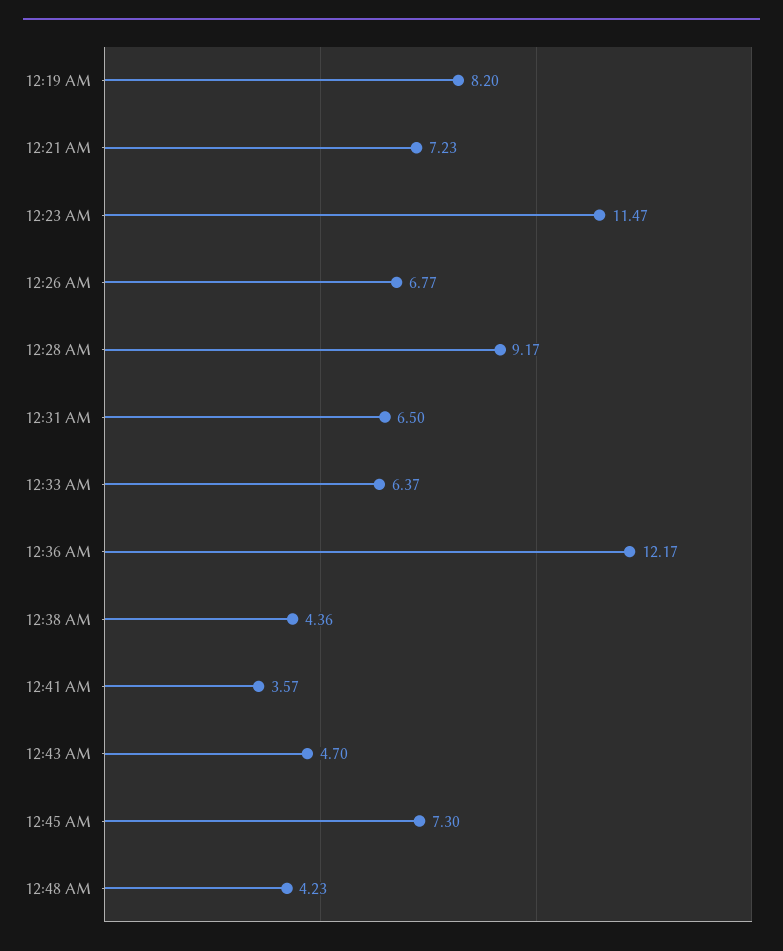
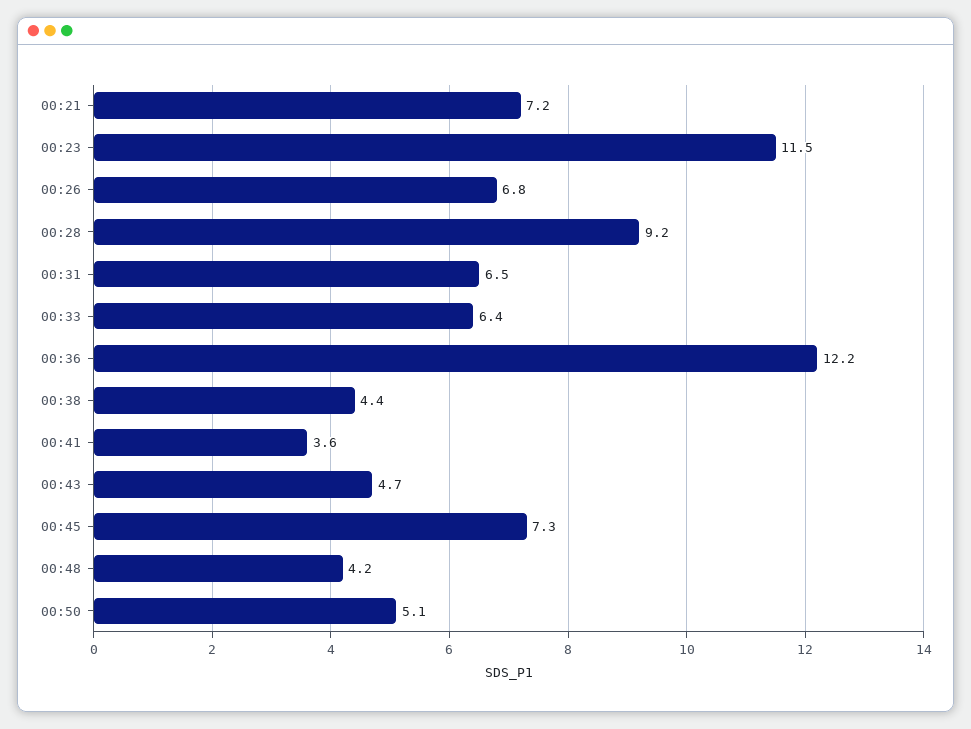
12:19 AM: 8.2 -> none
00:50: none -> 5.1

